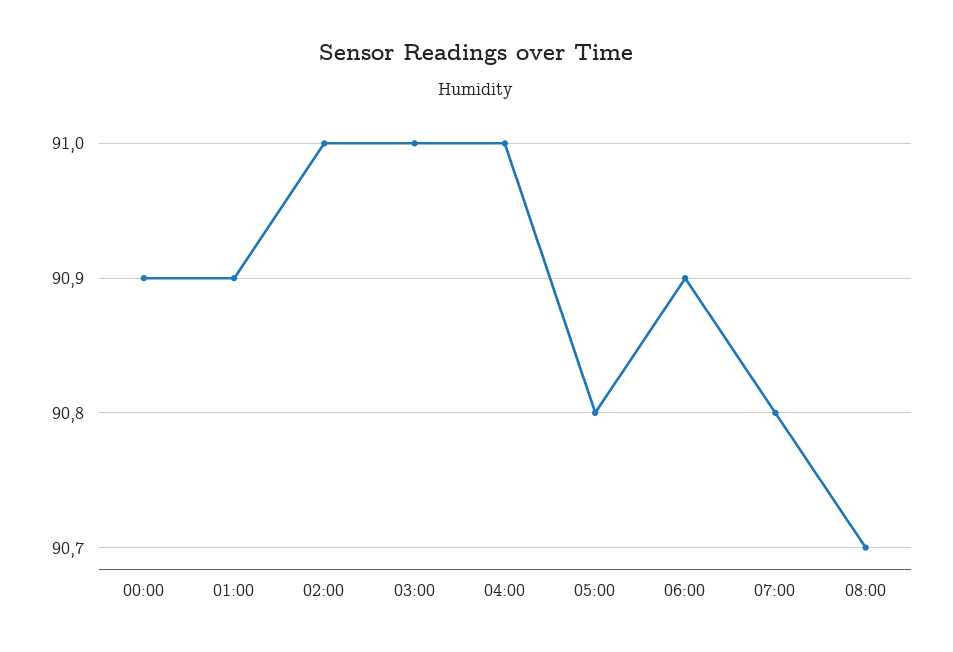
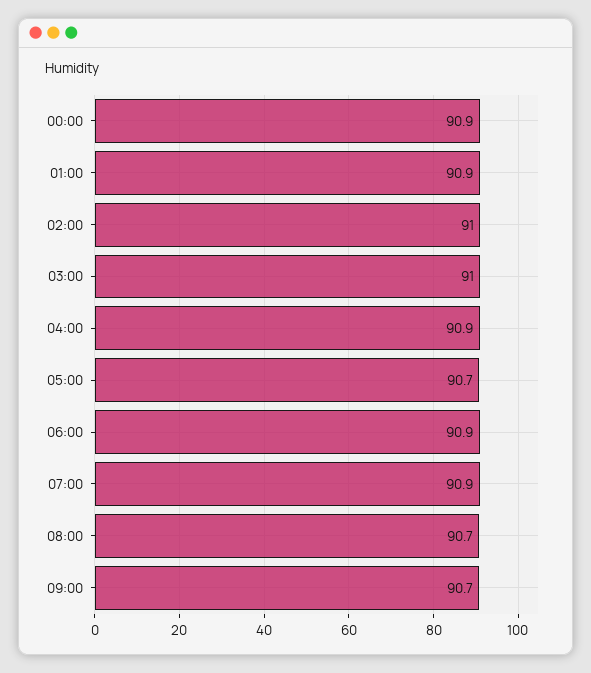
04:00: 91 -> 90.9
05:00: 90.8 -> 90.7
07:00: 90.8 -> 90.9
09:00: none -> 90.7

